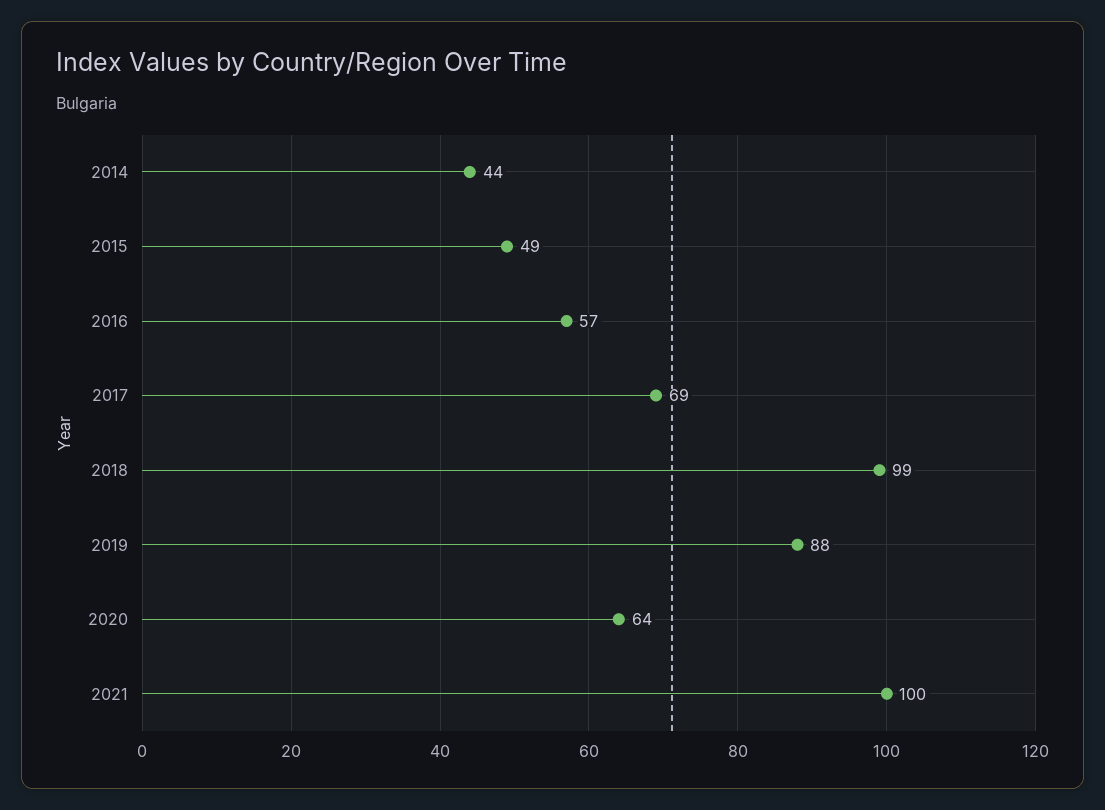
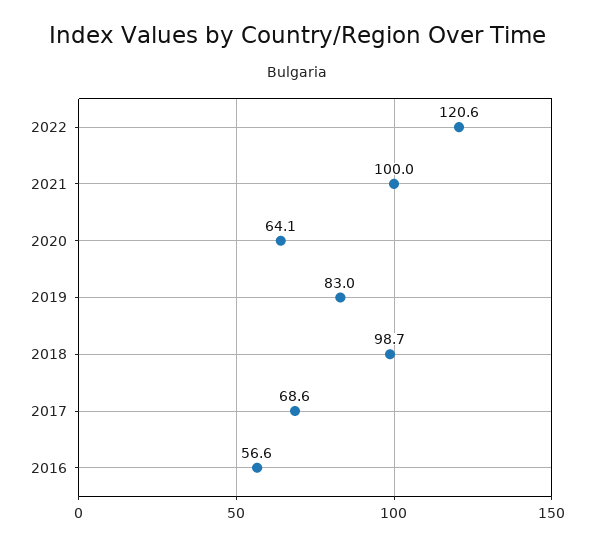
2014: 44 -> none
2015: 49 -> none
2019: 88 -> 83
2022: none -> 120.6

